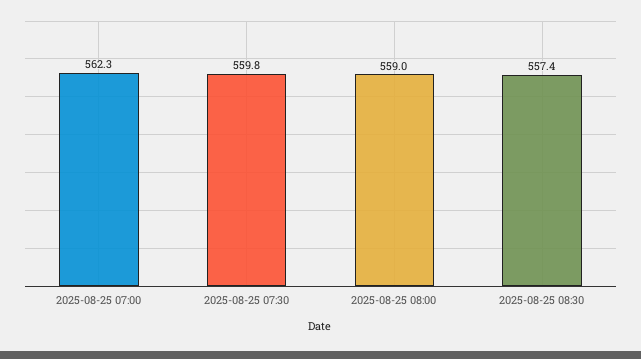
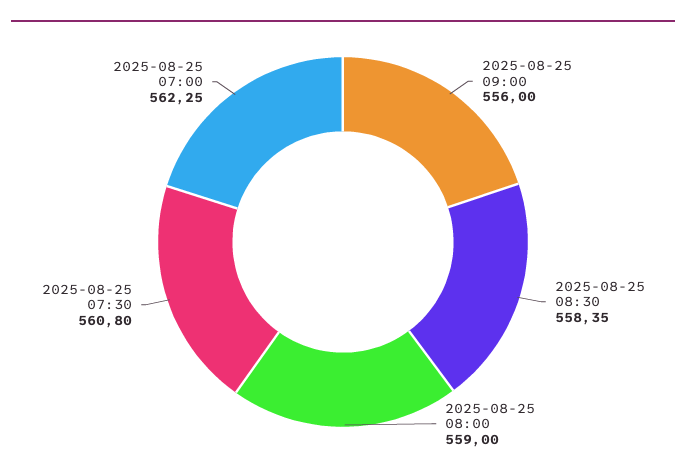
2025-08-25 07:30: 559.8 -> 560.8
2025-08-25 08:30: 557.4 -> 558.35
2025-08-25 09:00: none -> 556

